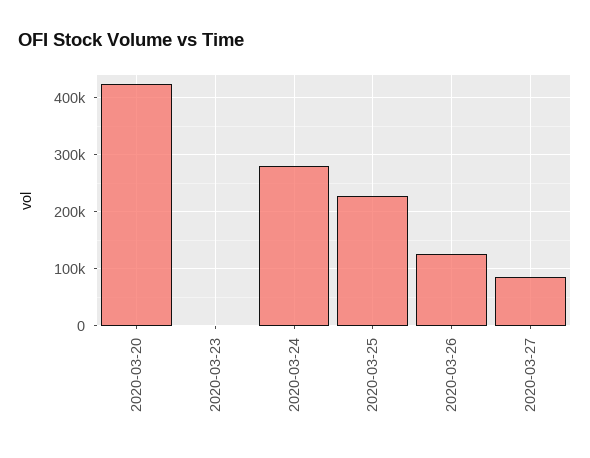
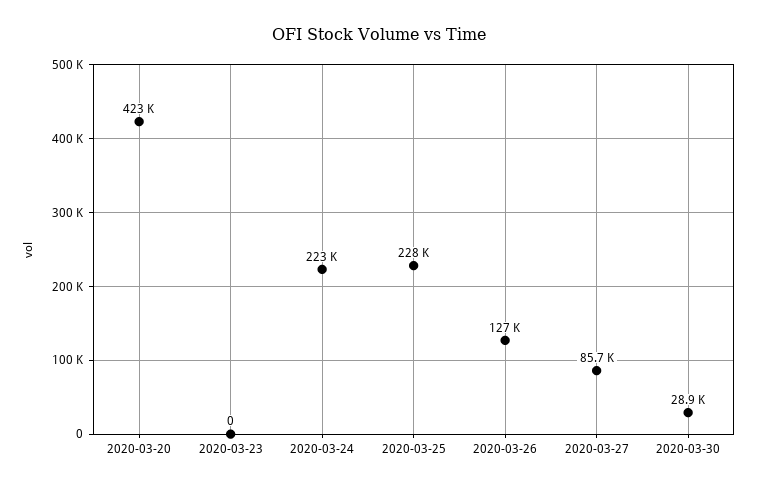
2020-03-24: 280000 -> 223000
2020-03-30: none -> 28900

